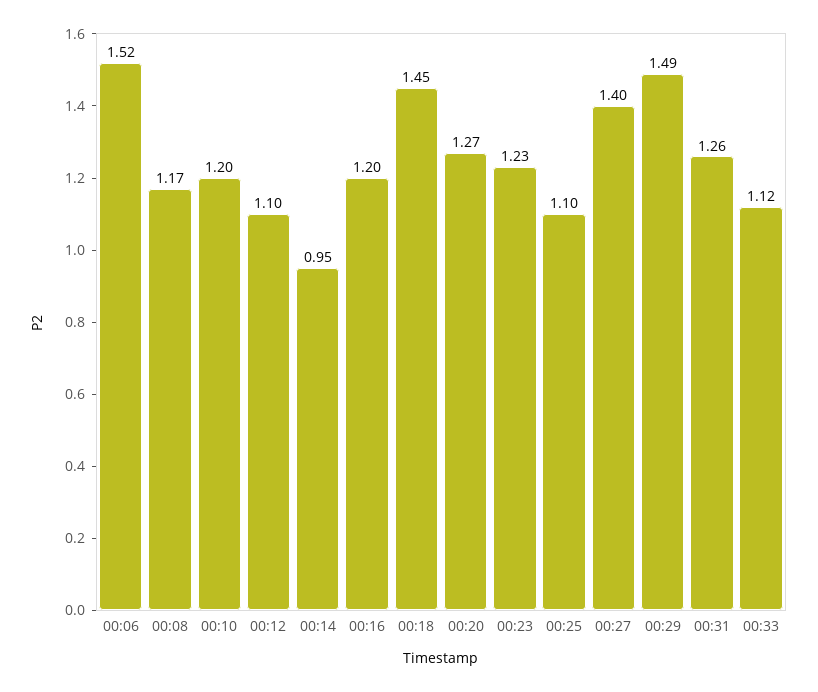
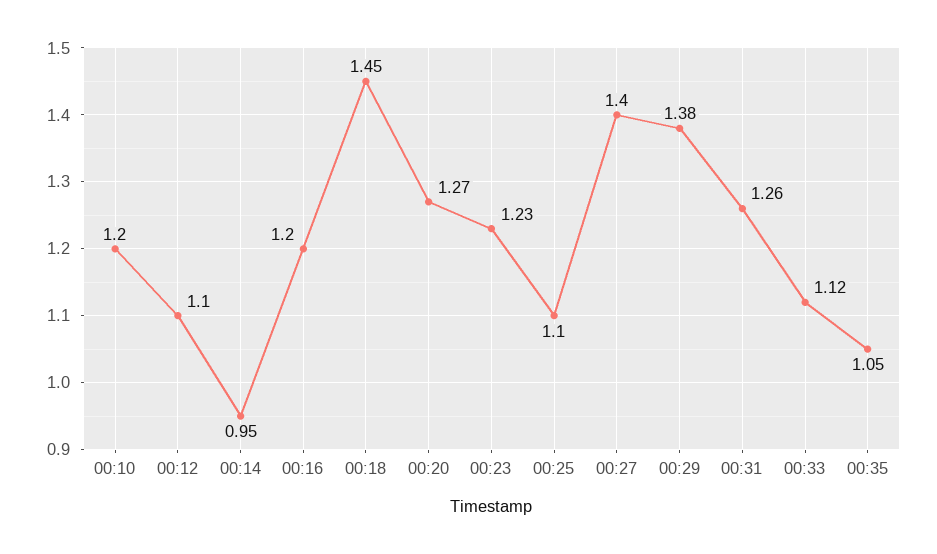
00:06: 1.52 -> none
00:08: 1.17 -> none
00:29: 1.49 -> 1.38
00:35: none -> 1.05

